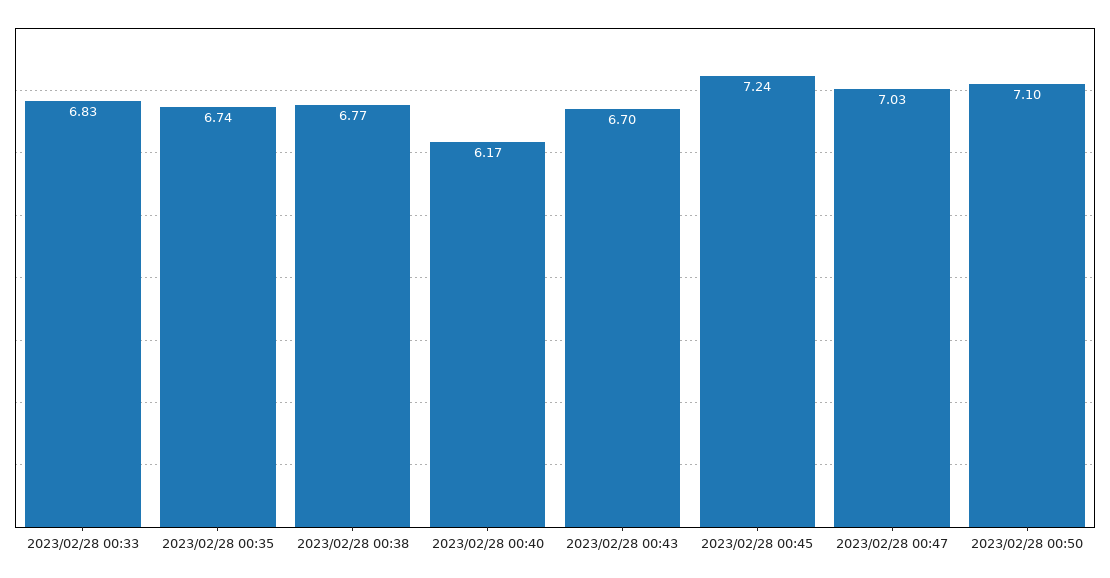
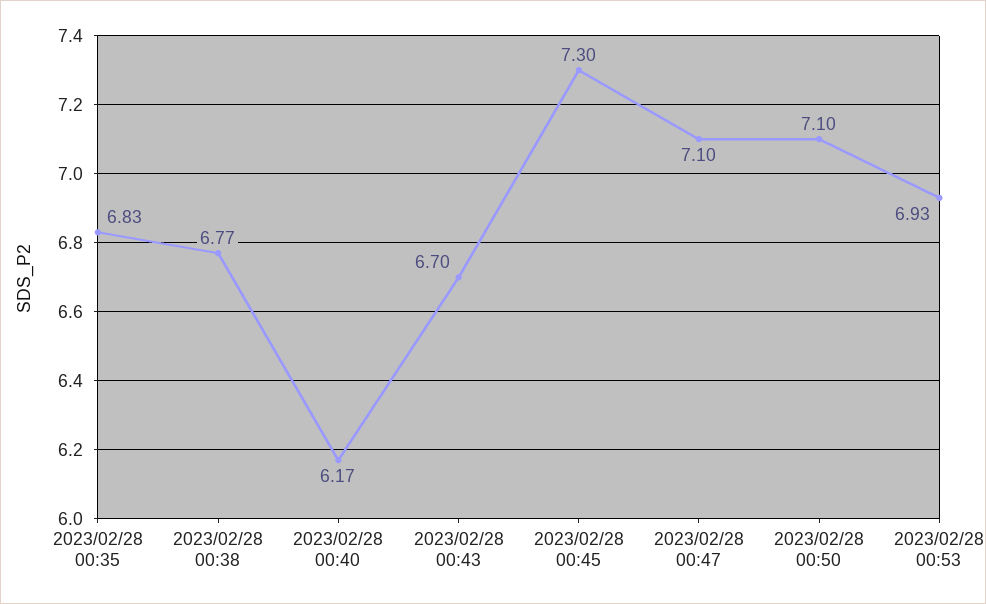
2023/02/28 00:33: 6.83 -> none
2023/02/28 00:35: 6.74 -> 6.83
2023/02/28 00:45: 7.24 -> 7.3
2023/02/28 00:47: 7.03 -> 7.1
2023/02/28 00:53: none -> 6.93

